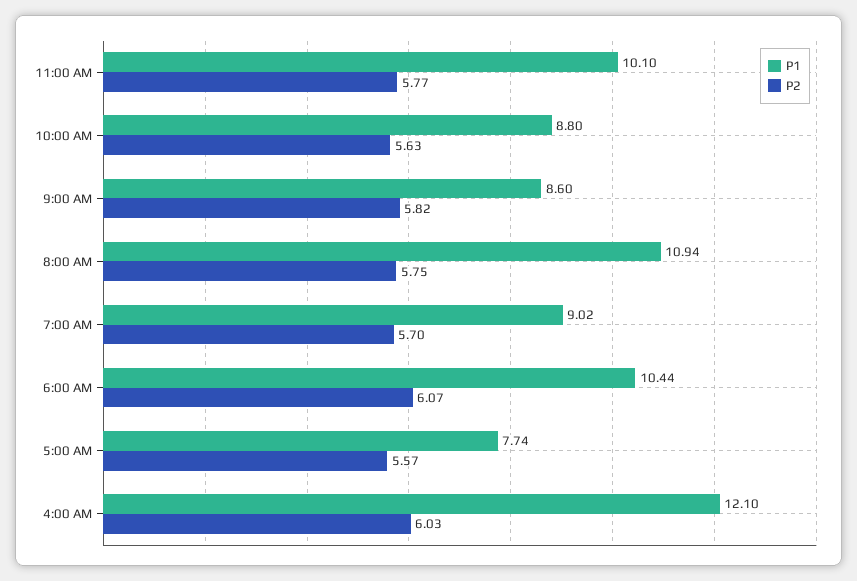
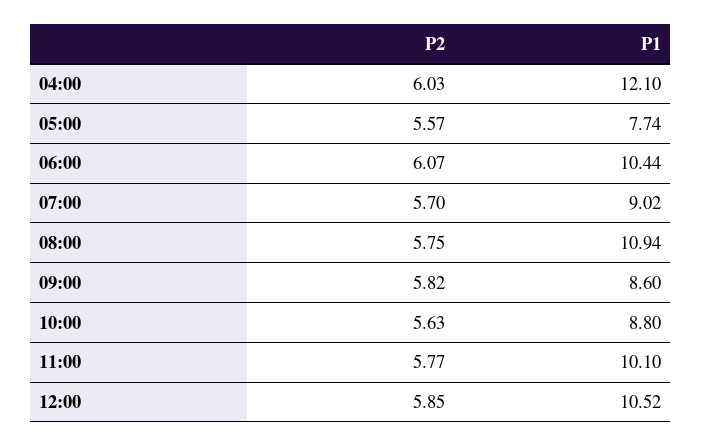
P2, 12:00: none -> 5.85
P1, 12:00: none -> 10.52

